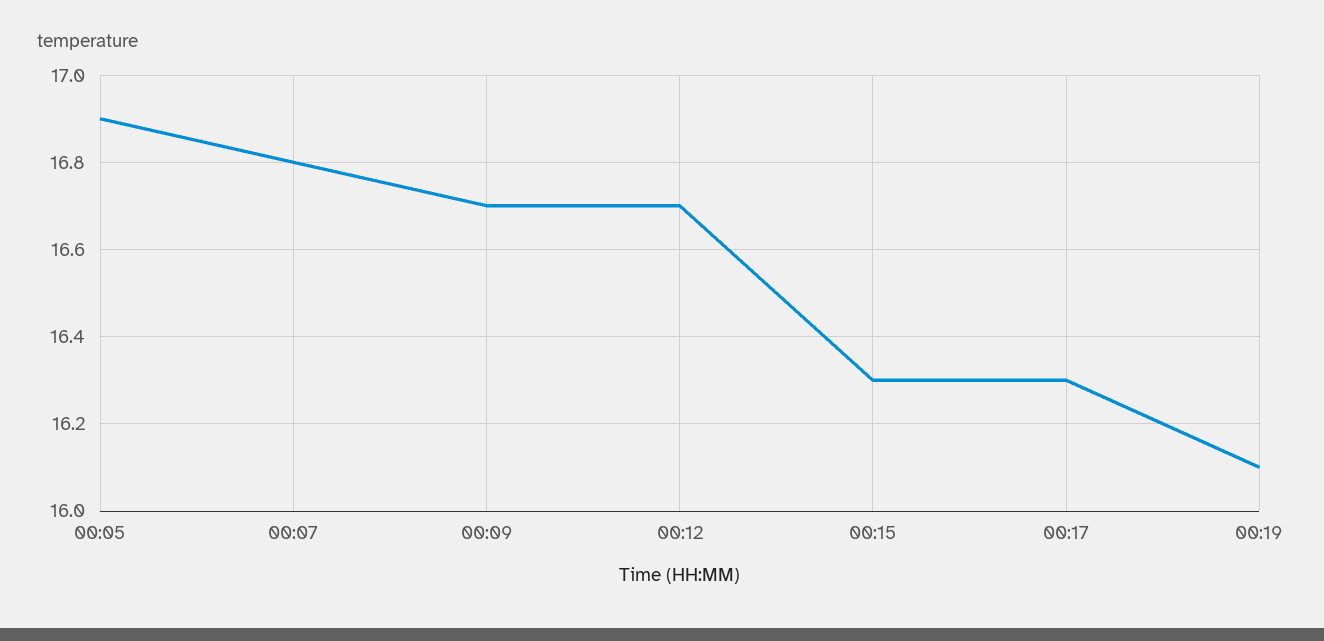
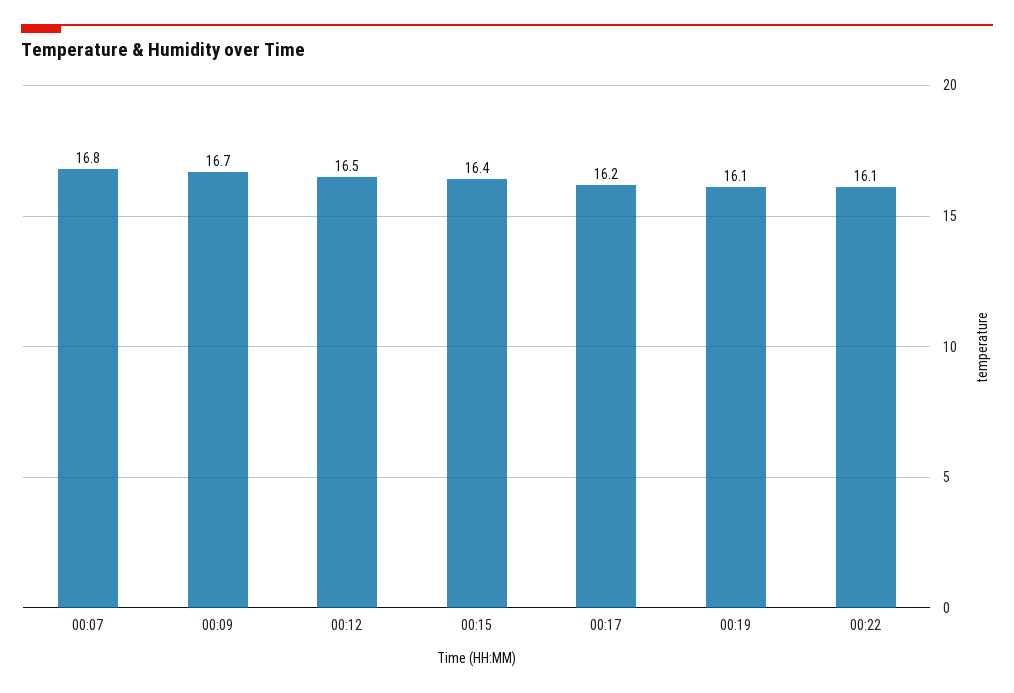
00:05: 16.9 -> none
00:12: 16.7 -> 16.5
00:15: 16.3 -> 16.4
00:17: 16.3 -> 16.2
00:22: none -> 16.1

